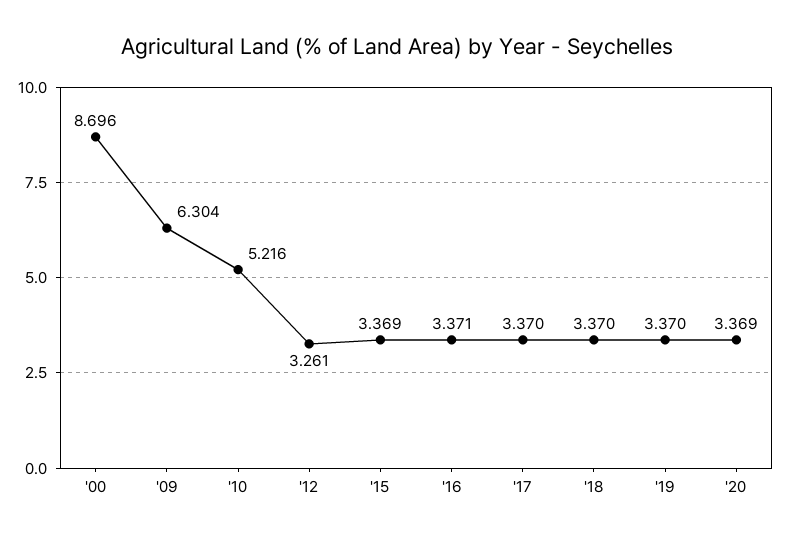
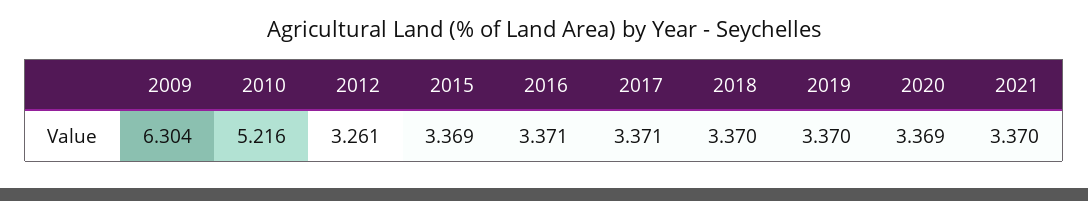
'00: 8.696 -> none
'17: 3.37 -> 3.371
2021: none -> 3.37

